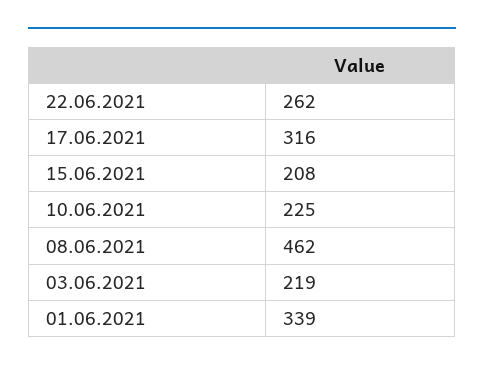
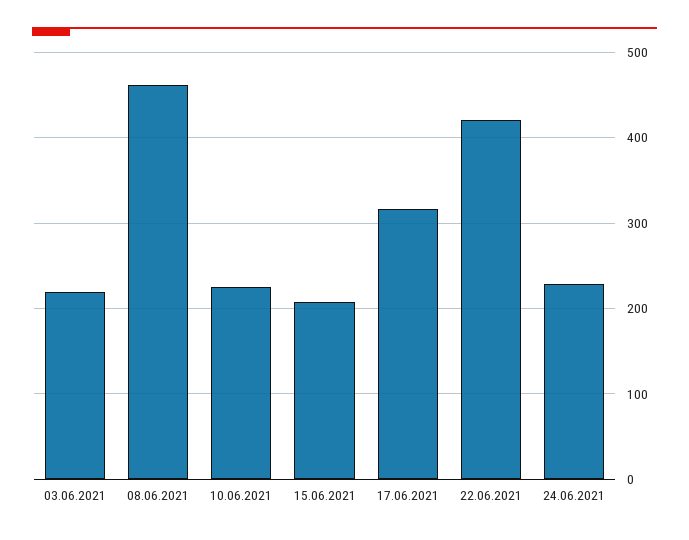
22.06.2021: 262 -> 420
01.06.2021: 339 -> none
24.06.2021: none -> 230

